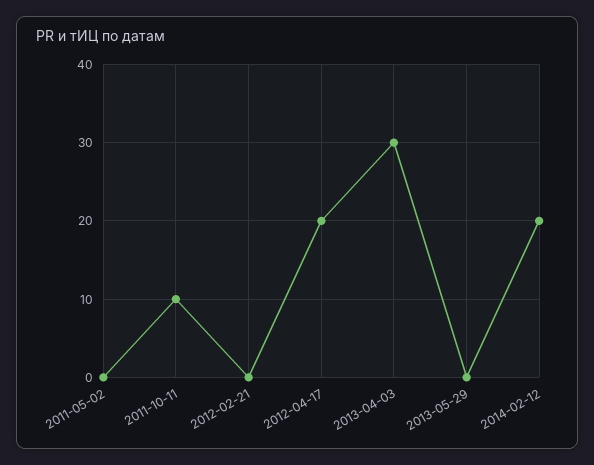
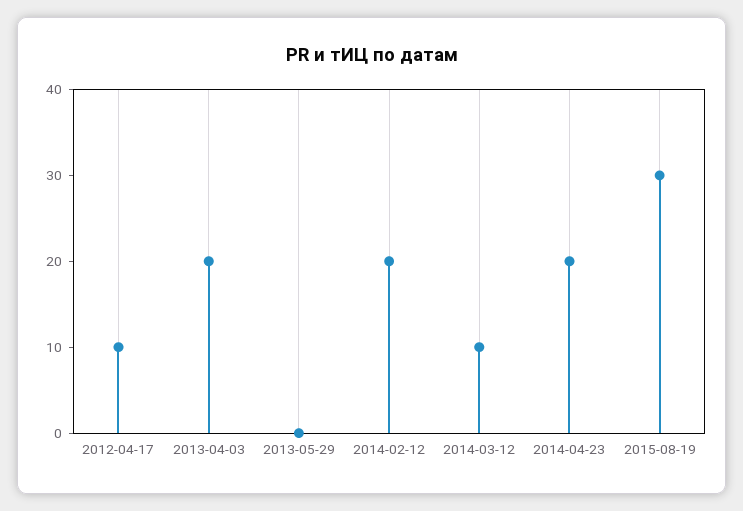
2011-05-02: 0 -> none
2011-10-11: 10 -> none
2012-02-21: 0 -> none
2012-04-17: 20 -> 10
2013-04-03: 30 -> 20
2014-03-12: none -> 10
2014-04-23: none -> 20
2015-08-19: none -> 30

